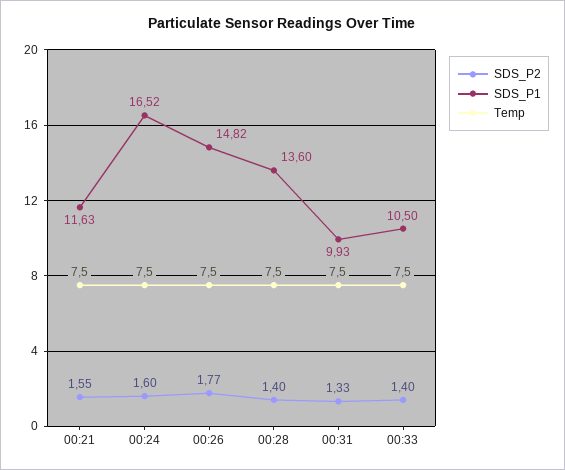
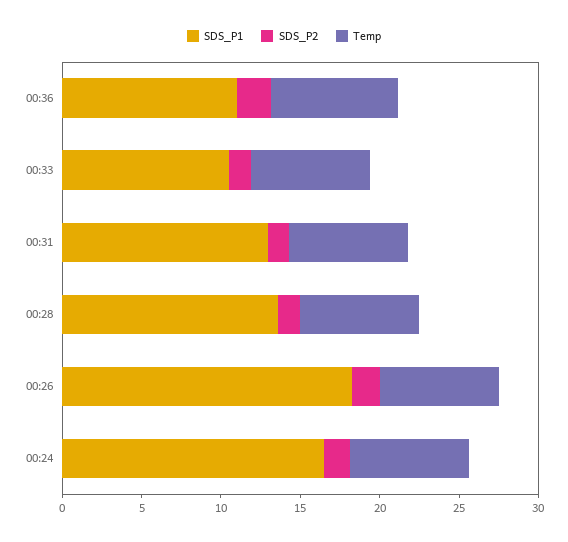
SDS_P2, 00:21: 1.55 -> none
SDS_P1, 00:21: 11.63 -> none
Temp, 00:21: 7.5 -> none
SDS_P1, 00:26: 14.82 -> 18
SDS_P1, 00:31: 9.93 -> 13
SDS_P1, 00:36: none -> 11
SDS_P2, 00:36: none -> 2
Temp, 00:36: none -> 8

